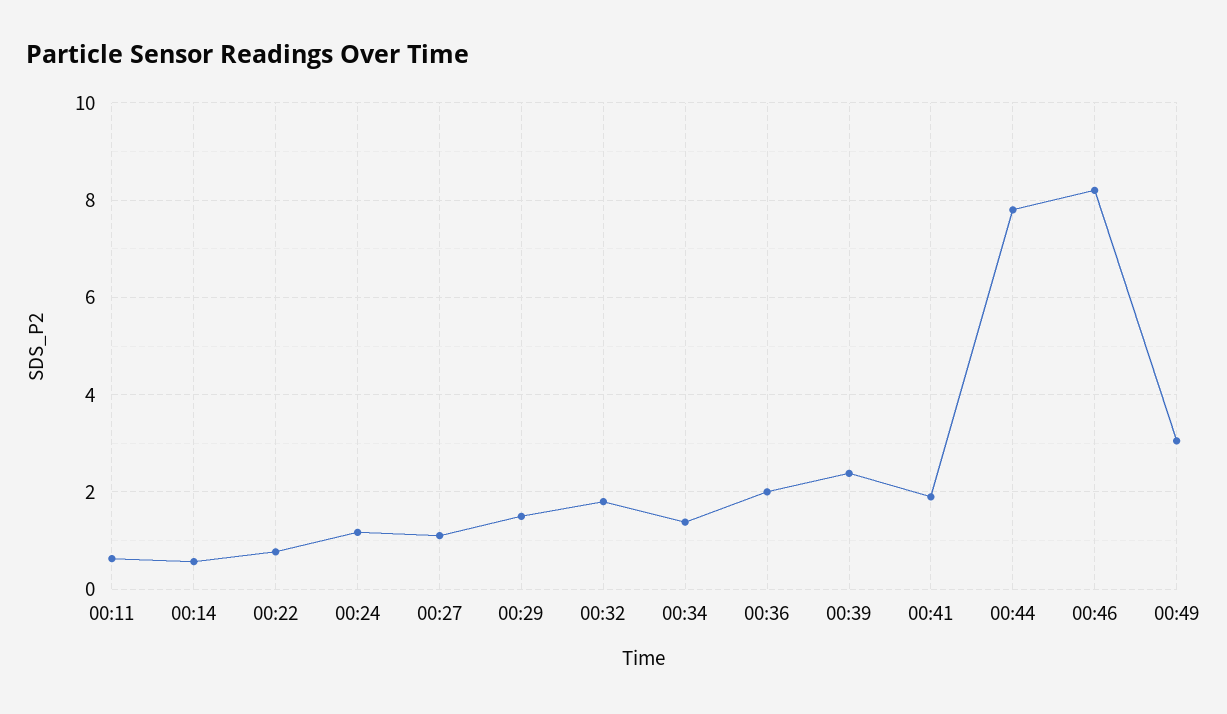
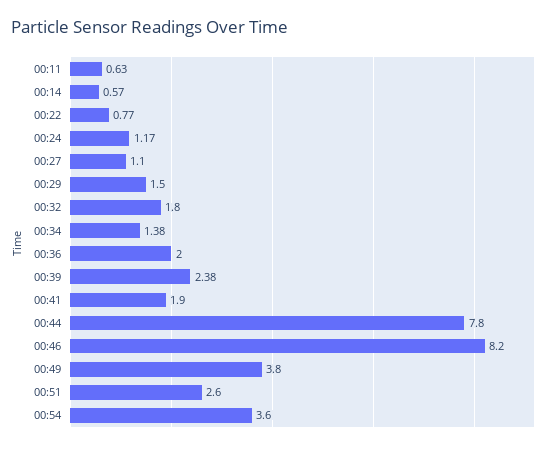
00:49: 3 -> 3.8
00:51: none -> 2.6
00:54: none -> 3.6

